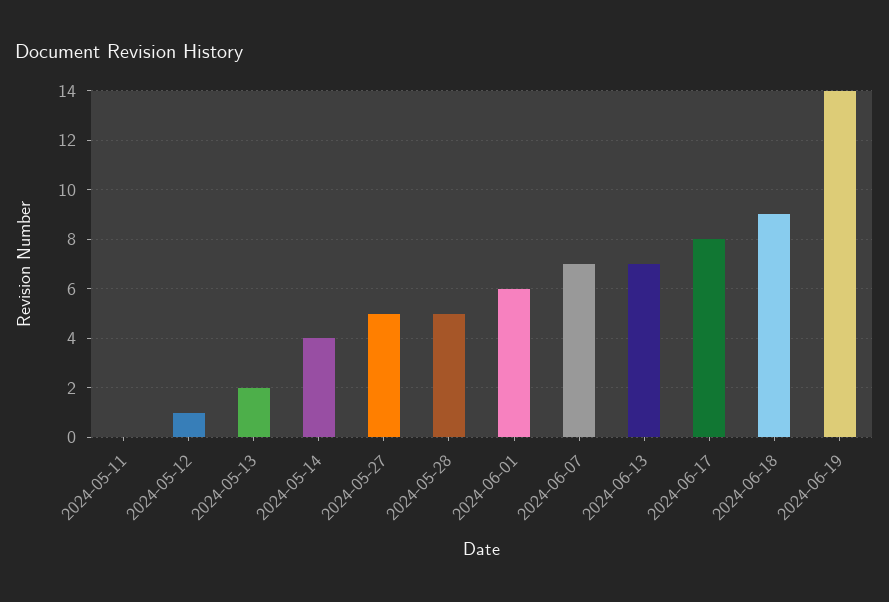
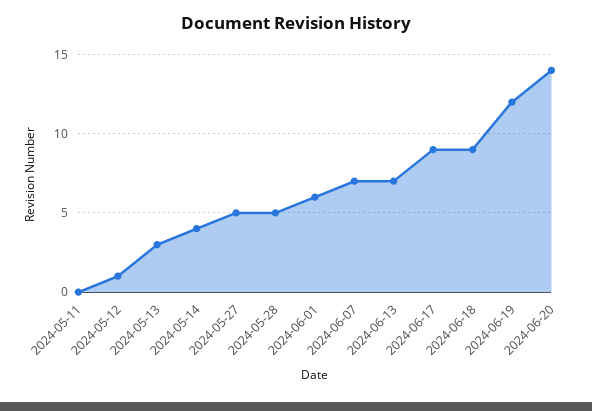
2024-05-13: 2 -> 3
2024-06-17: 8 -> 9
2024-06-19: 14 -> 12
2024-06-20: none -> 14

